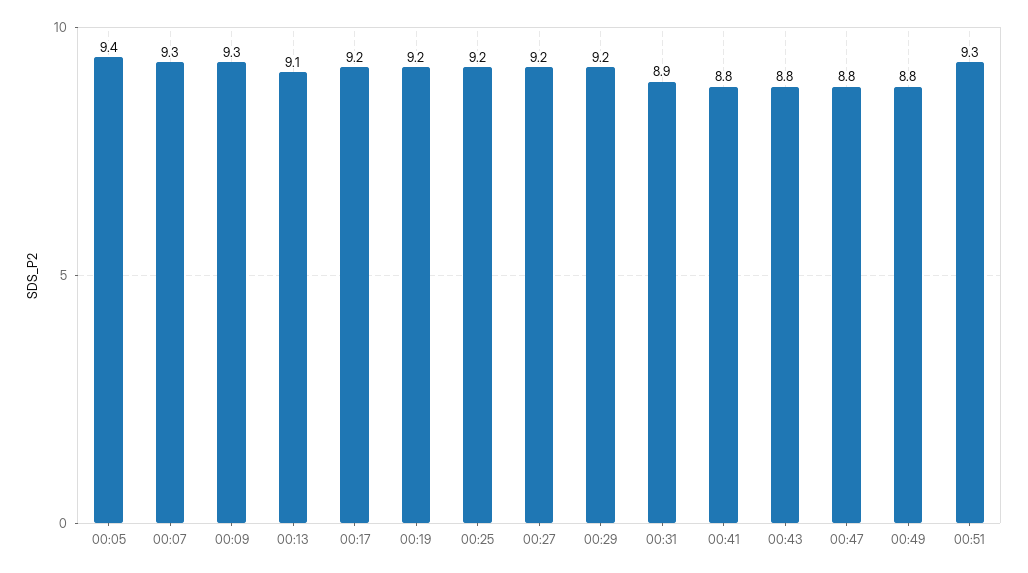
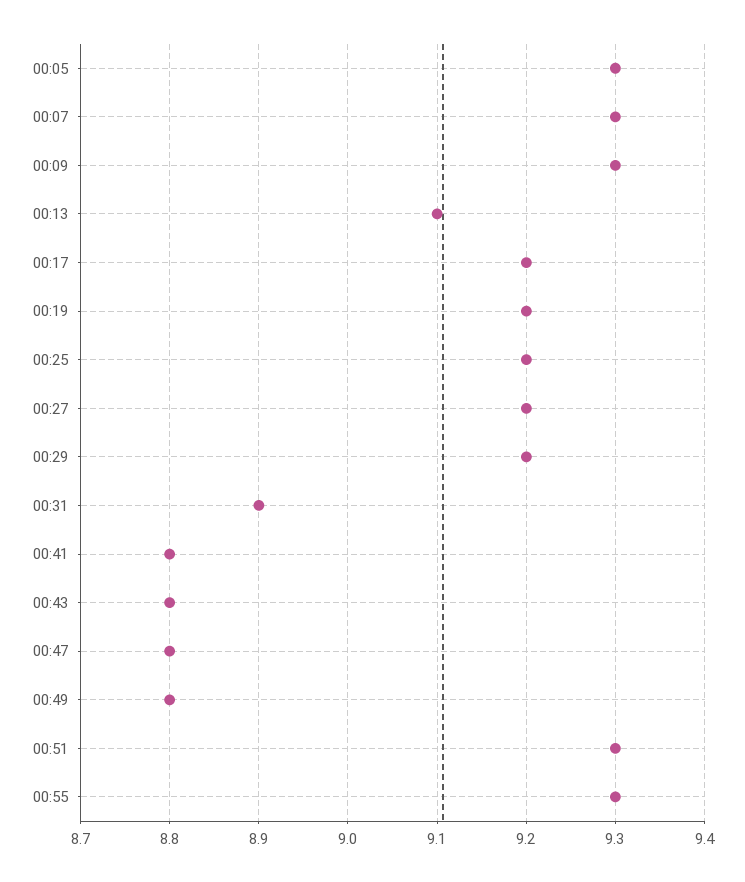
00:05: 9.4 -> 9.3
00:55: none -> 9.3

